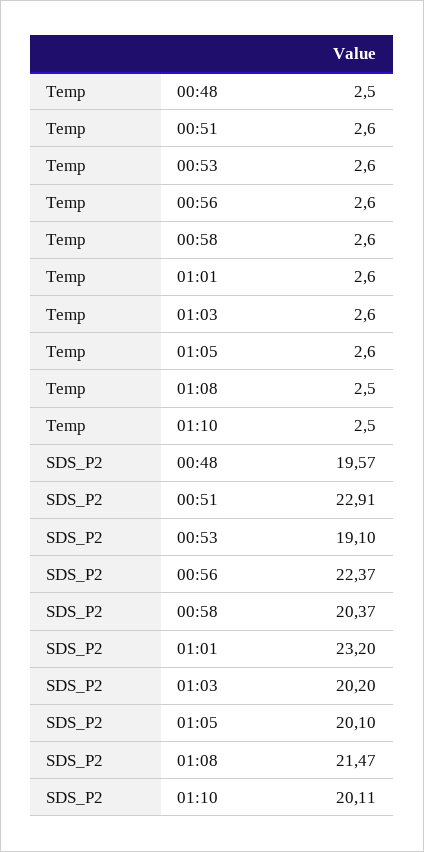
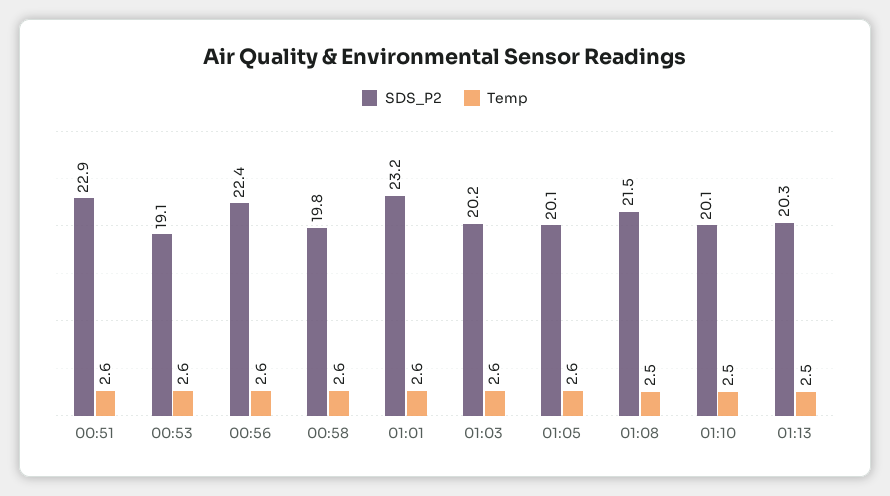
Temp, 00:48: 2.5 -> none
SDS_P2, 00:48: 19.57 -> none
SDS_P2, 00:58: 20.37 -> 19.8
SDS_P2, 01:13: none -> 20.3
Temp, 01:13: none -> 2.5

